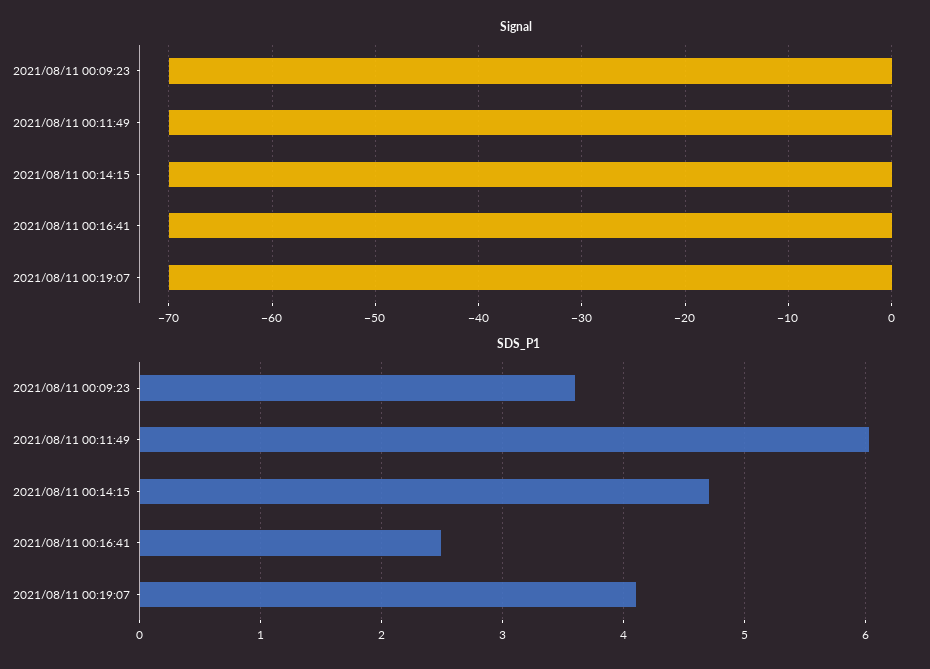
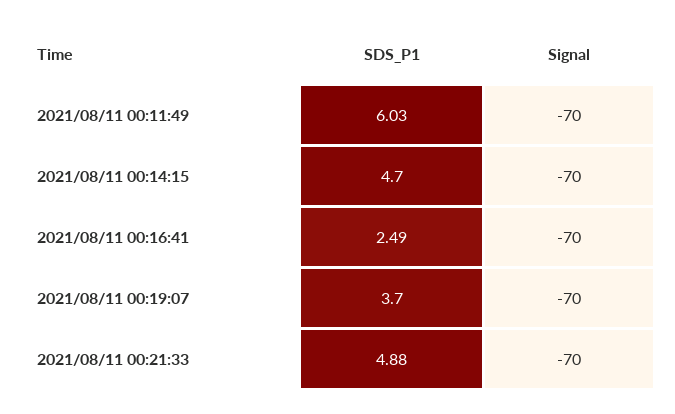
Signal, 2021/08/11 00:09:23: -70 -> none
SDS_P1, 2021/08/11 00:09:23: 3.6 -> none
SDS_P1, 2021/08/11 00:19:07: 4.1 -> 3.7
SDS_P1, 2021/08/11 00:21:33: none -> 4.88
Signal, 2021/08/11 00:21:33: none -> -70

